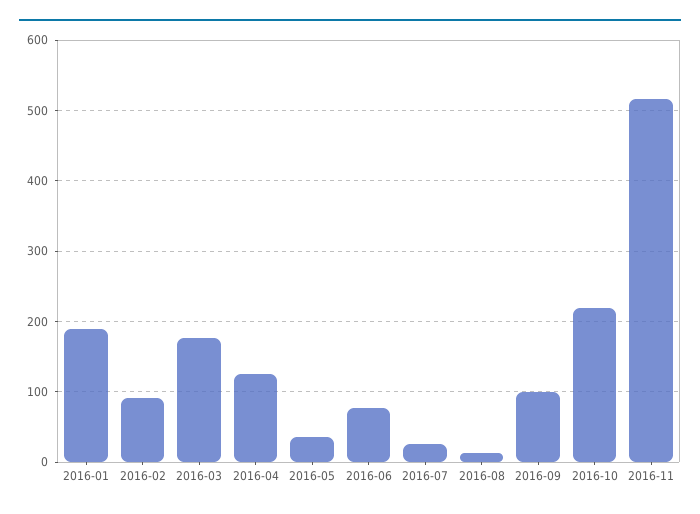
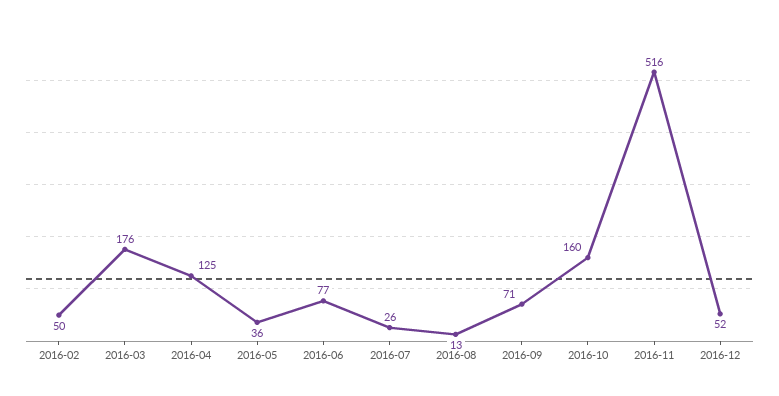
2016-01: 190 -> none
2016-02: 90 -> 50
2016-09: 100 -> 71
2016-10: 220 -> 160
2016-12: none -> 52

